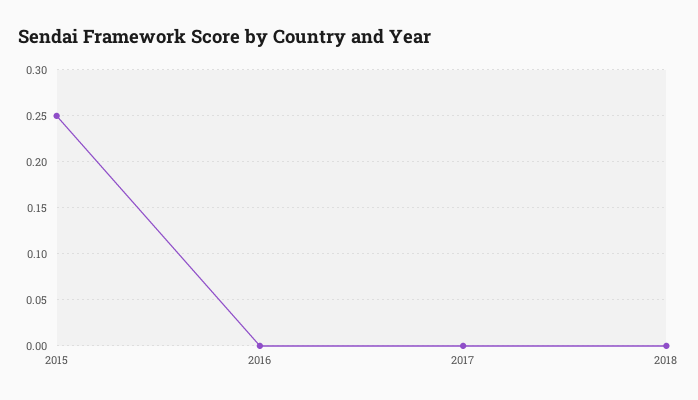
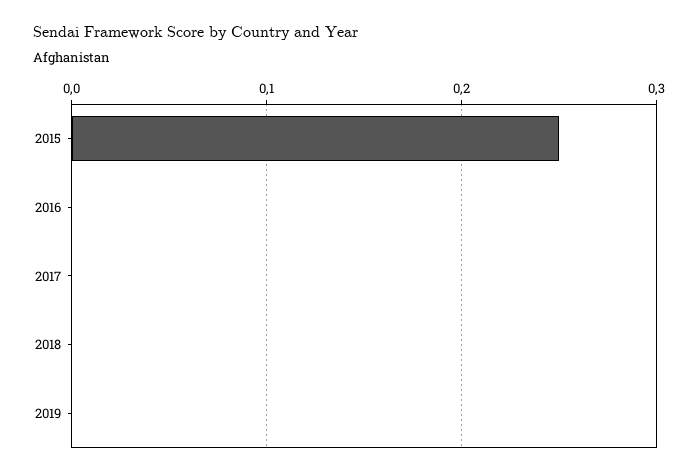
2019: none -> 0

